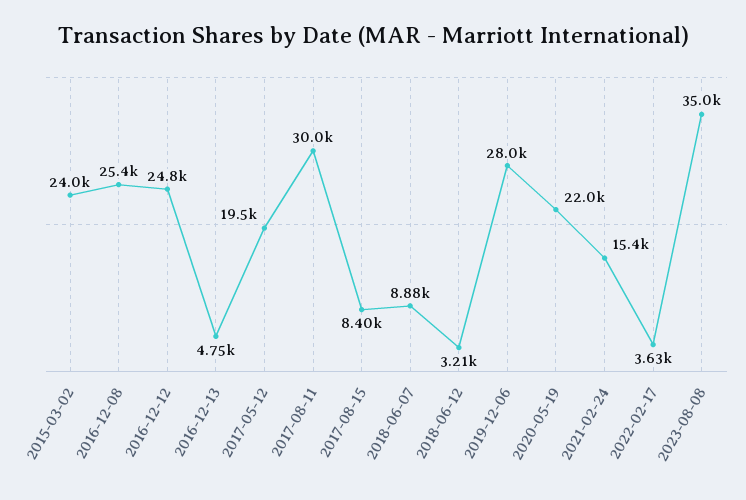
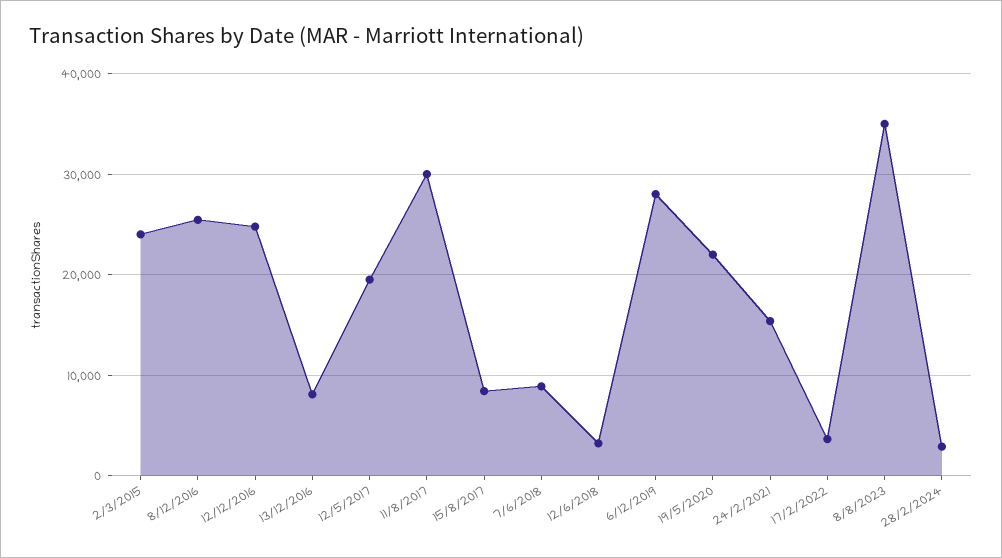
2016-12-13: 4750 -> 8000
28/2/2024: none -> 3000

